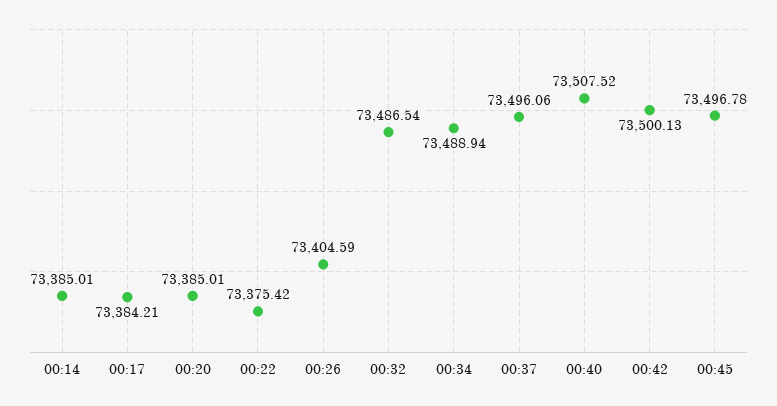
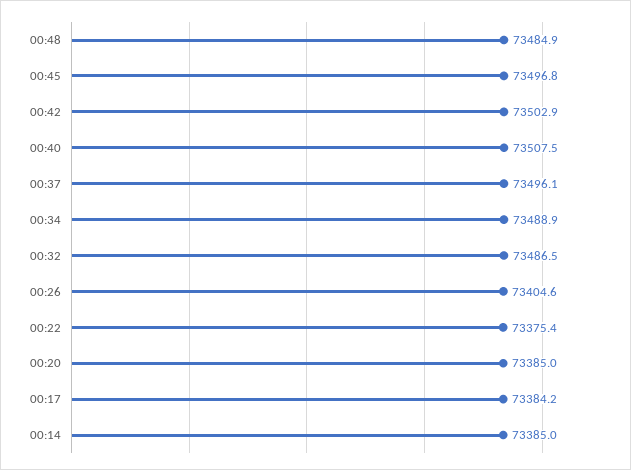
00:42: 73500.13 -> 73502.9
00:48: none -> 73484.9

